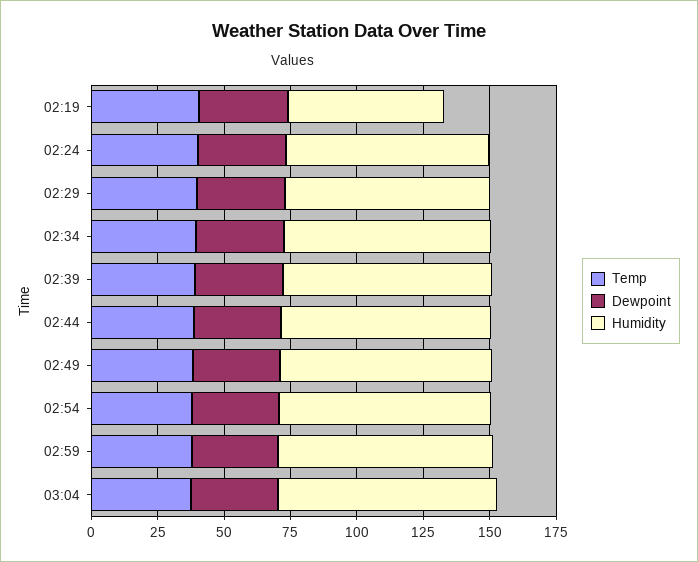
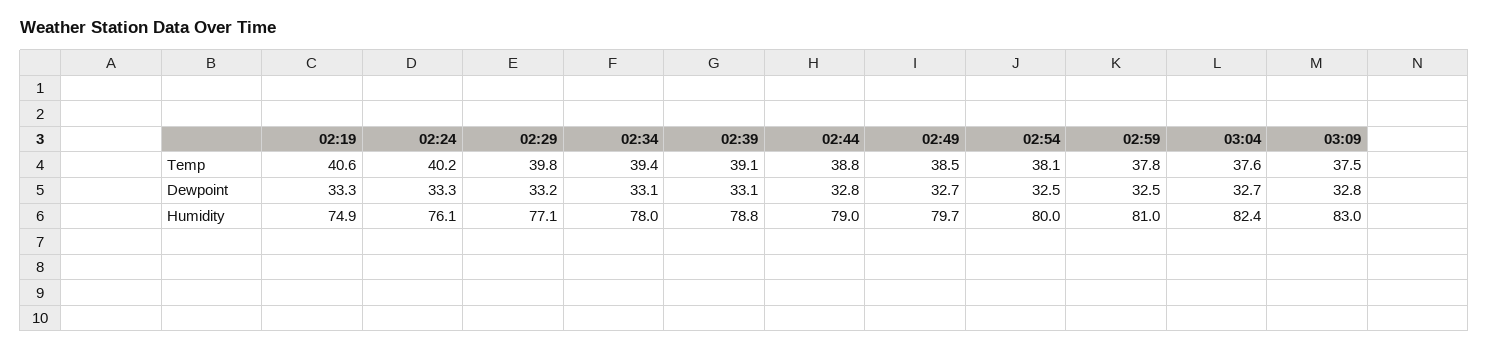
Humidity, 02:19: 60 -> 74.9
Temp, 03:09: none -> 37.5
Dewpoint, 03:09: none -> 32.8
Humidity, 03:09: none -> 83

